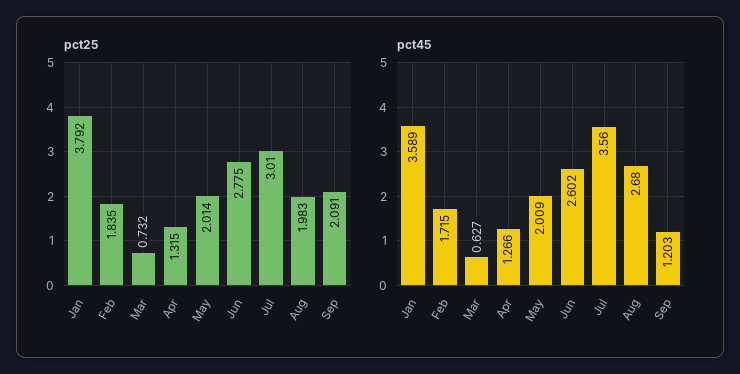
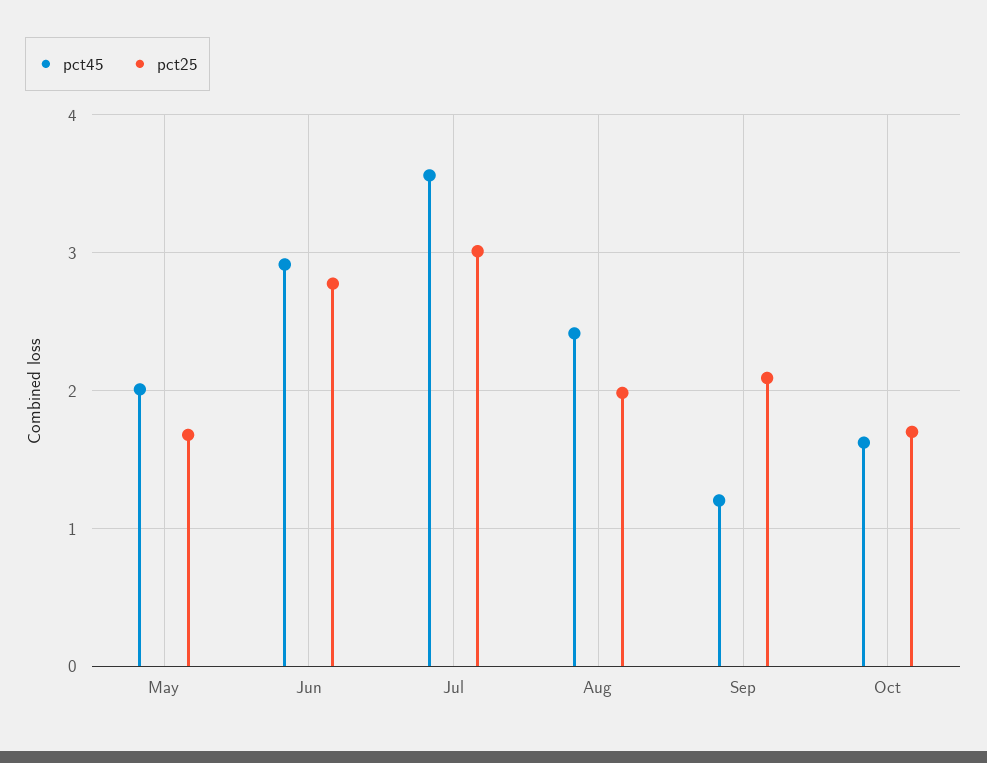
pct25, Jan: 3.792 -> none
pct25, Feb: 1.835 -> none
pct25, Mar: 0.732 -> none
pct25, Apr: 1.315 -> none
pct25, May: 2.014 -> 1.7
pct45, Jan: 3.589 -> none
pct45, Feb: 1.715 -> none
pct45, Mar: 0.627 -> none
pct45, Apr: 1.266 -> none
pct45, Jun: 2.602 -> 2.9
pct45, Aug: 2.68 -> 2.4
pct45, Oct: none -> 1.6
pct25, Oct: none -> 1.7

